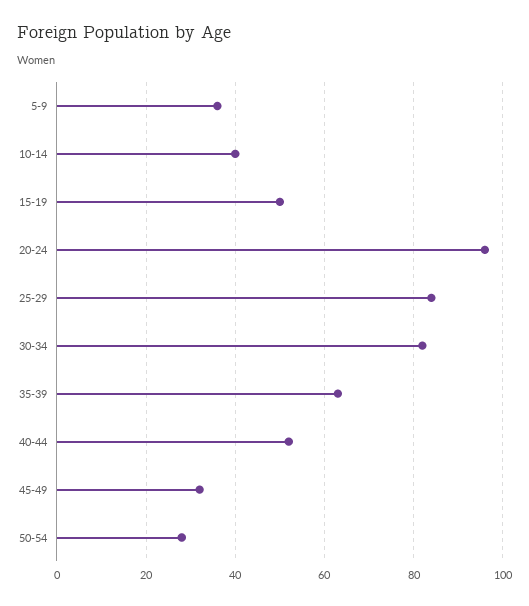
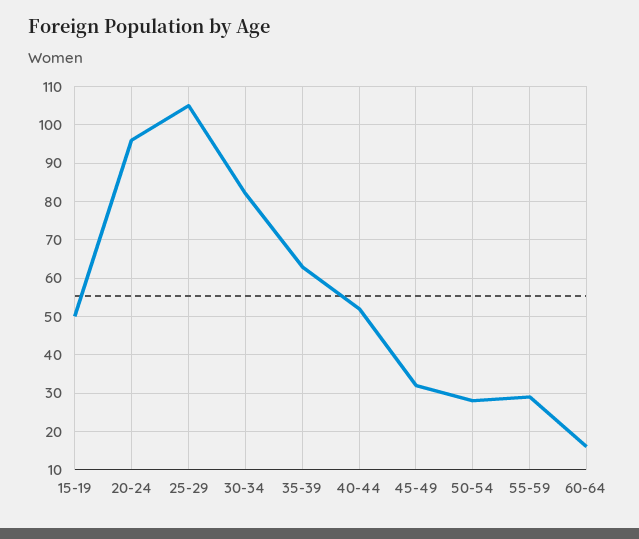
5-9: 35 -> none
10-14: 40 -> none
25-29: 85 -> 105
55-59: none -> 30
60-64: none -> 15

